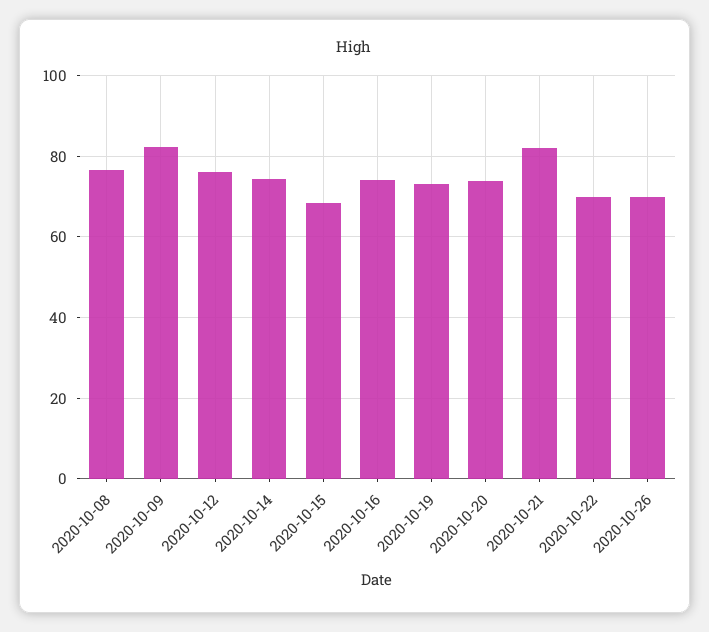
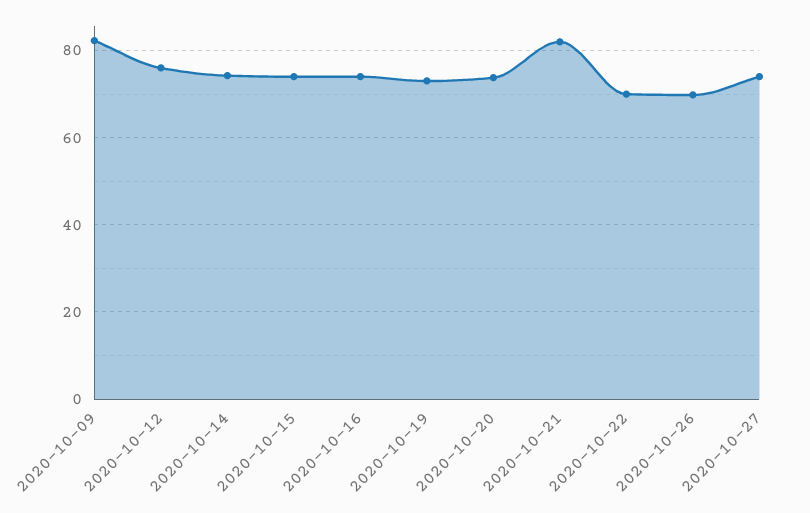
2020-10-08: 76 -> none
2020-10-15: 68 -> 74
2020-10-27: none -> 74

